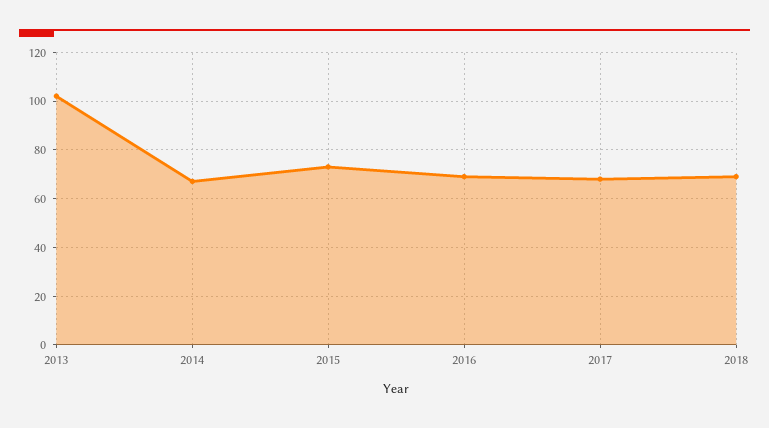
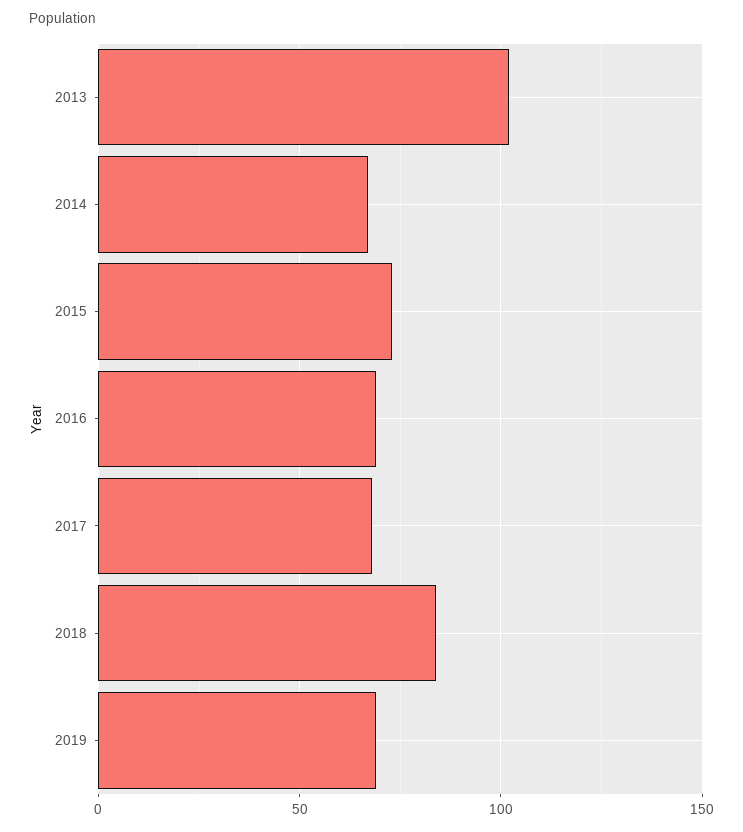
2018: 70 -> 85
2019: none -> 70

